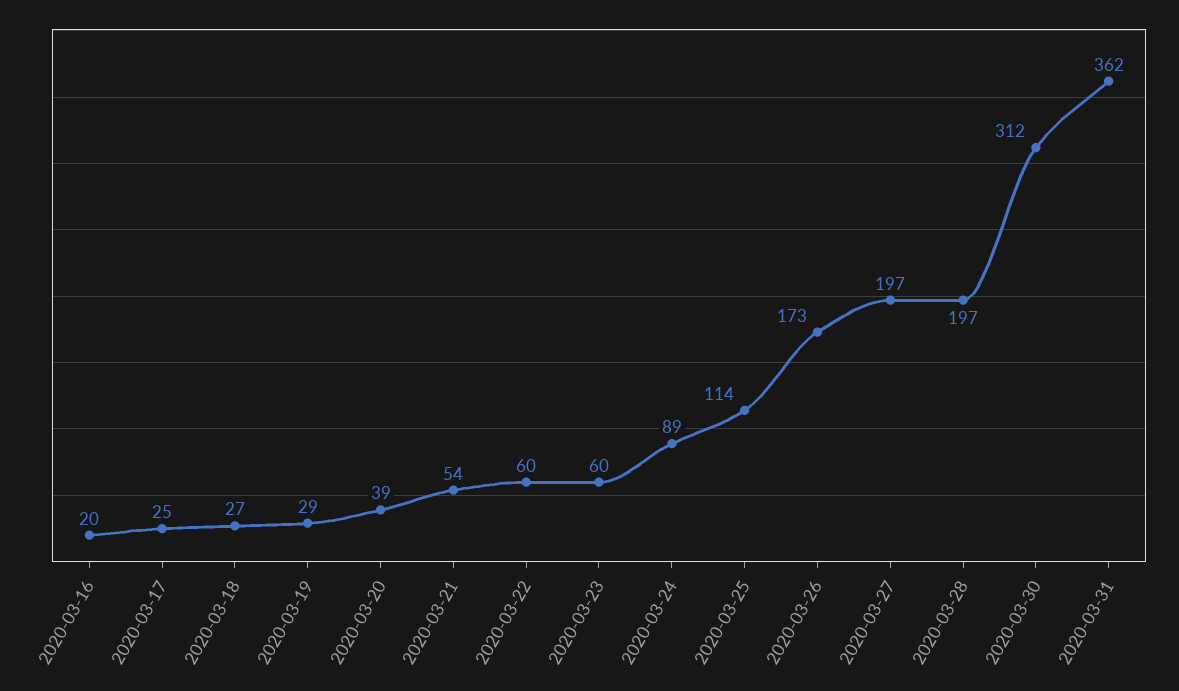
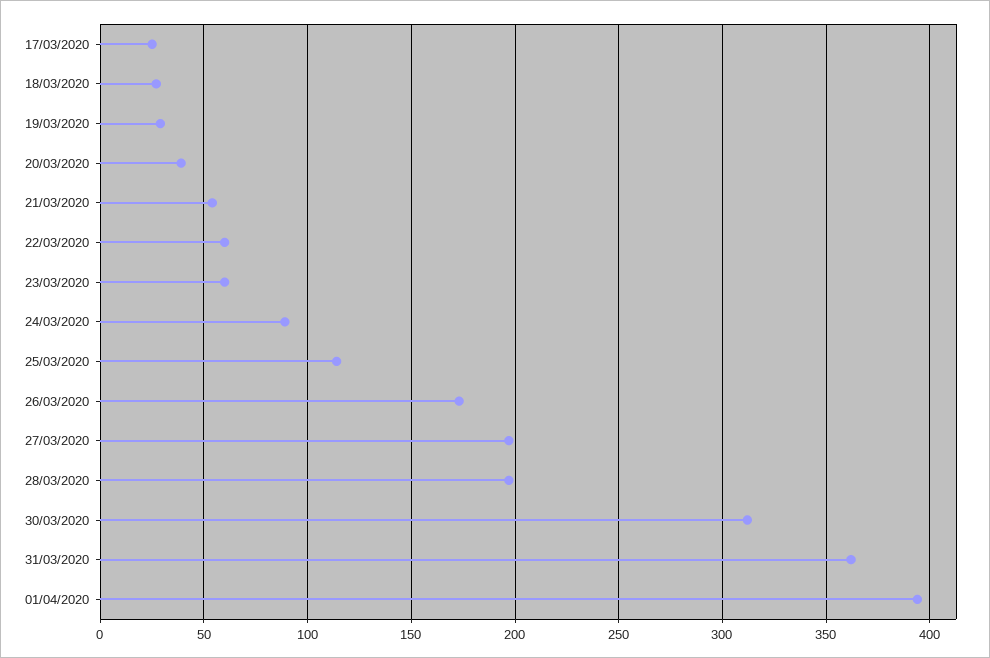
2020-03-16: 20 -> none
01/04/2020: none -> 395

